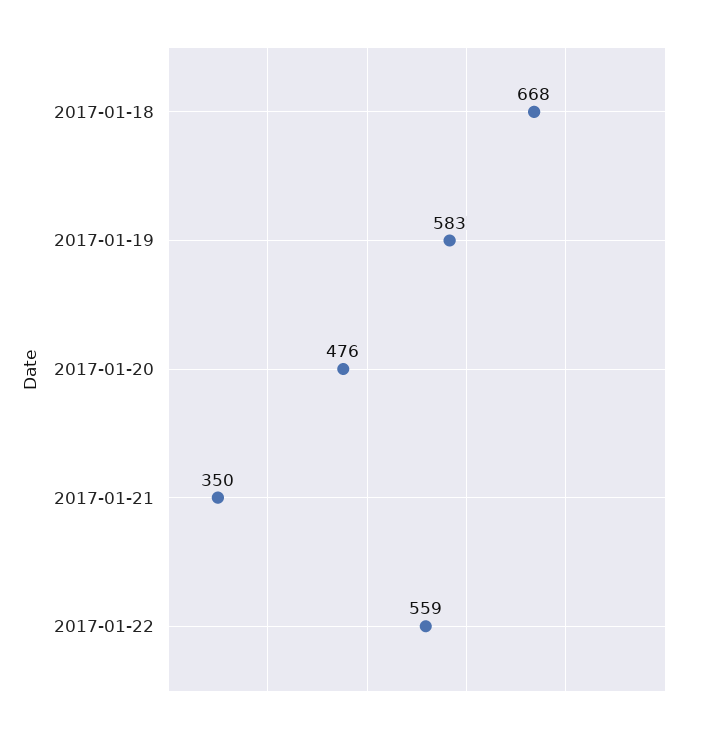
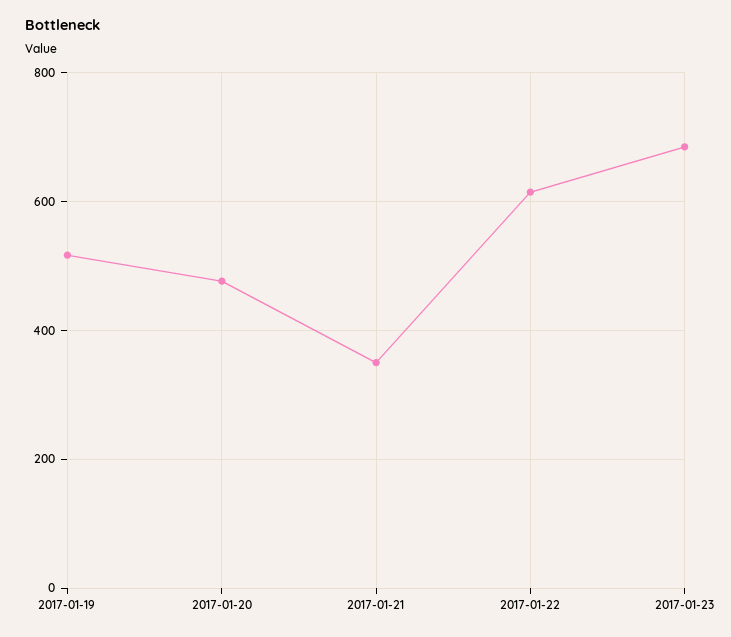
2017-01-18: 668 -> none
2017-01-19: 583 -> 520
2017-01-22: 559 -> 620
2017-01-23: none -> 680

